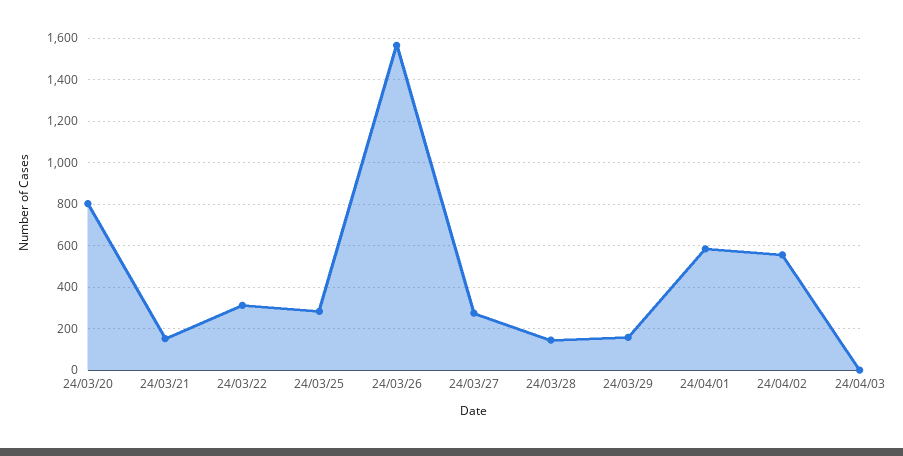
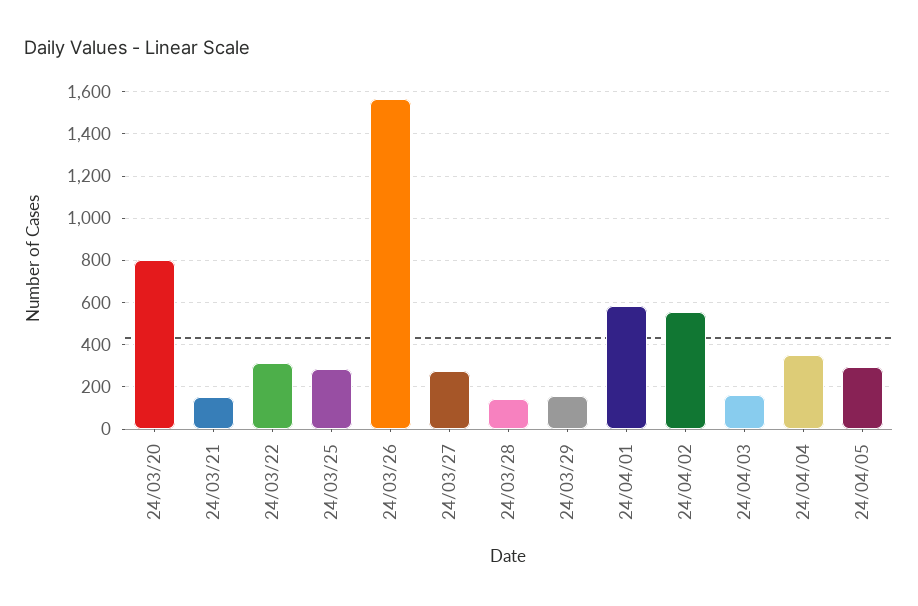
24/04/03: 0 -> 150
24/04/04: none -> 350
24/04/05: none -> 300

